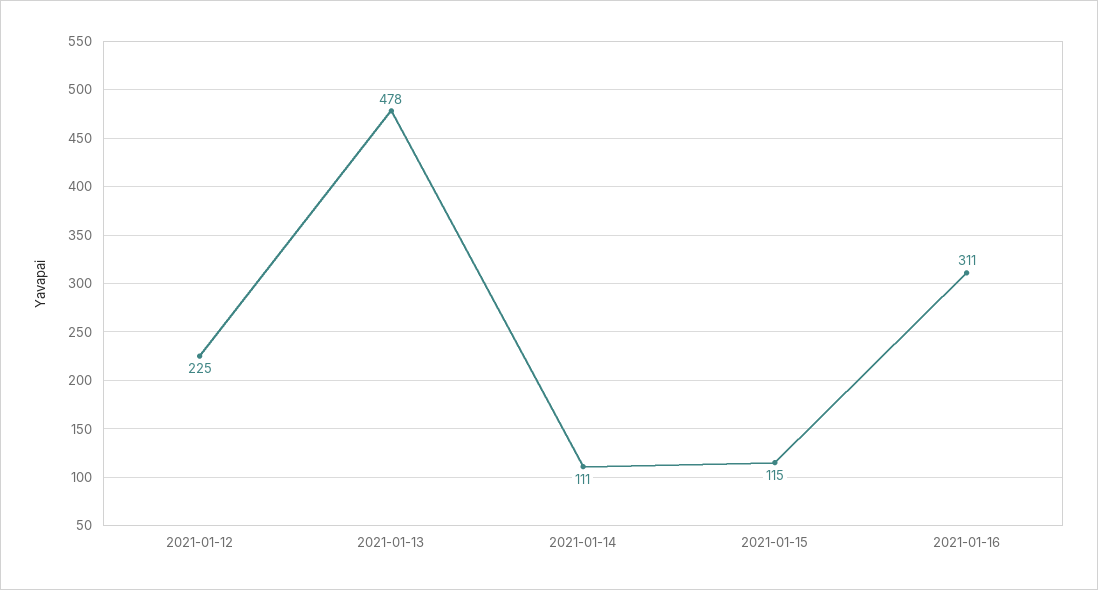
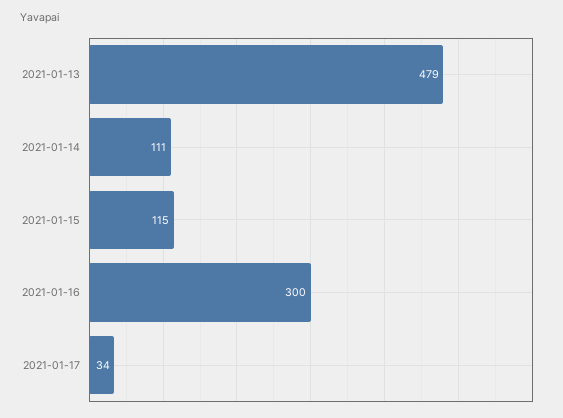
2021-01-12: 225 -> none
2021-01-13: 478 -> 479
2021-01-16: 311 -> 300
2021-01-17: none -> 34

